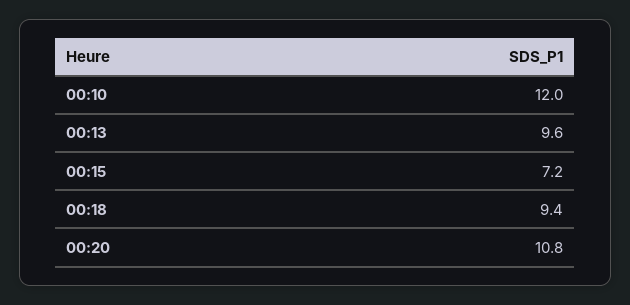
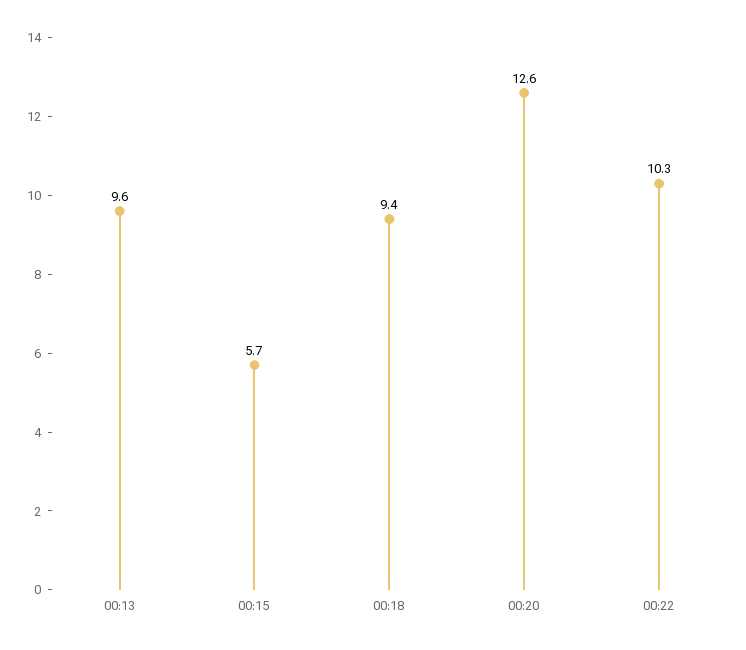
00:10: 12 -> none
00:15: 7.2 -> 5.7
00:20: 10.8 -> 12.6
00:22: none -> 10.3

